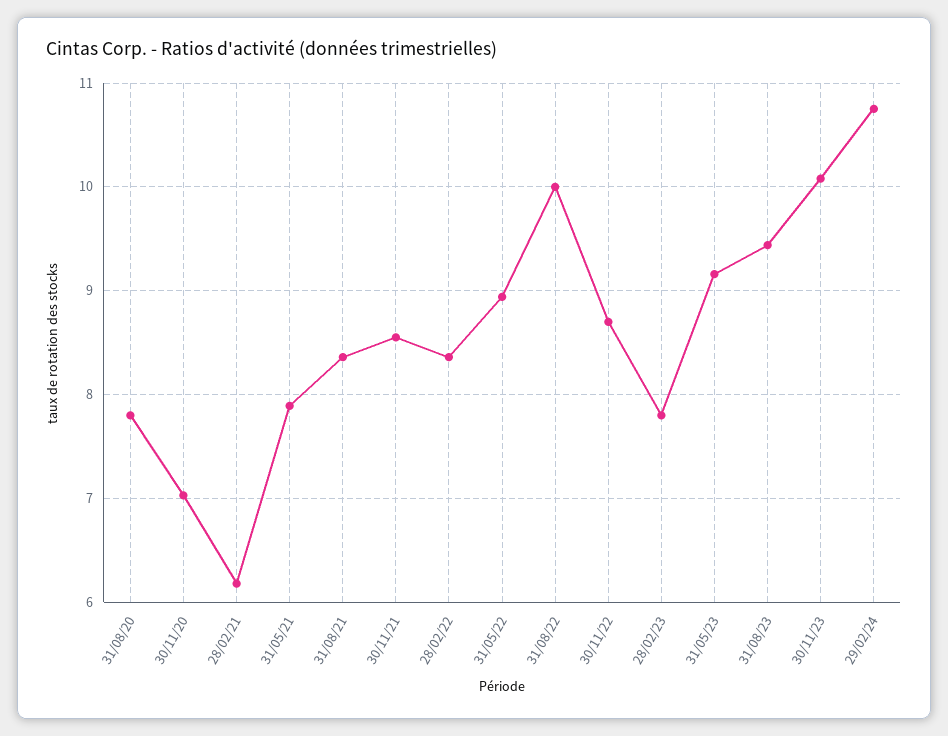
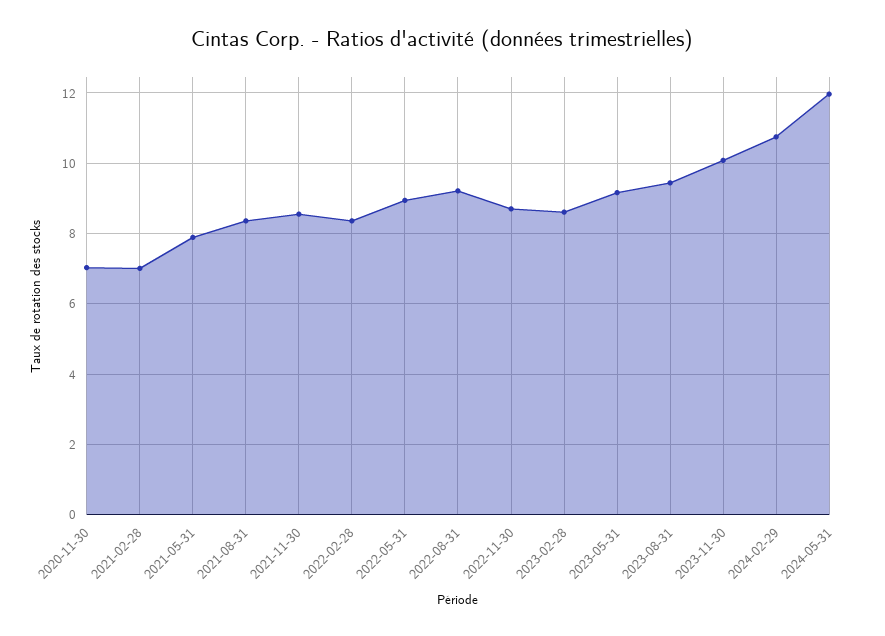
31/08/20: 7.8 -> none
28/02/21: 6.2 -> 7
31/08/22: 10 -> 9.2
28/02/23: 7.8 -> 8.6
2024-05-31: none -> 12

